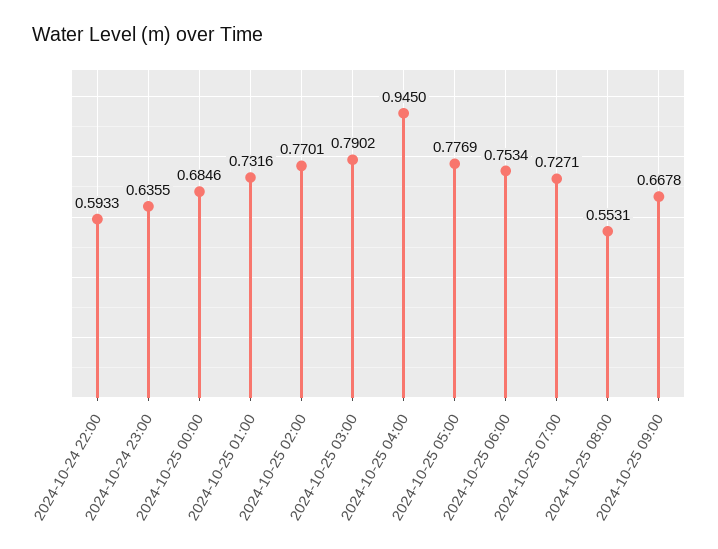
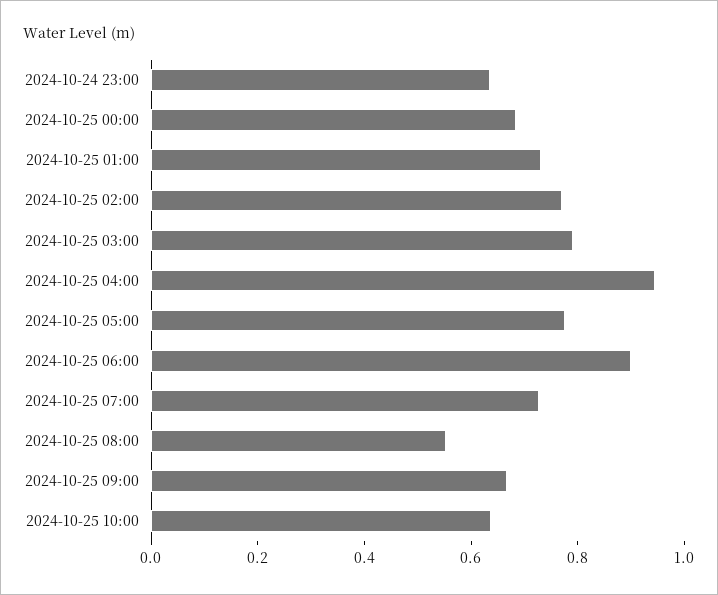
2024-10-24 22:00: 0.5933 -> none
2024-10-25 06:00: 0.7534 -> 0.9
2024-10-25 10:00: none -> 0.65

